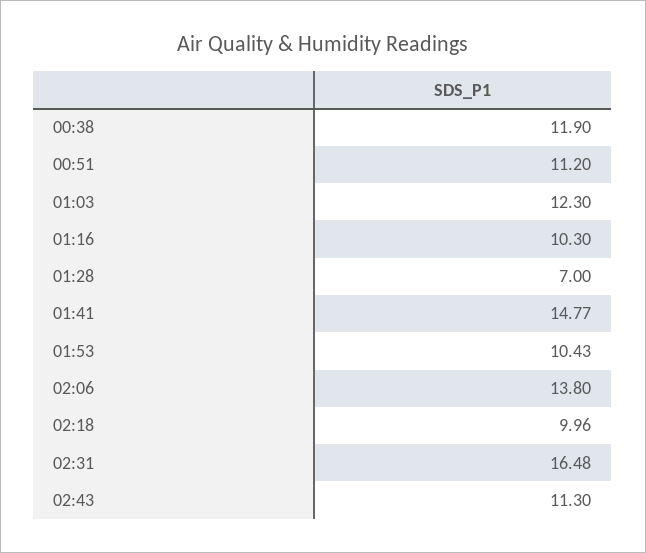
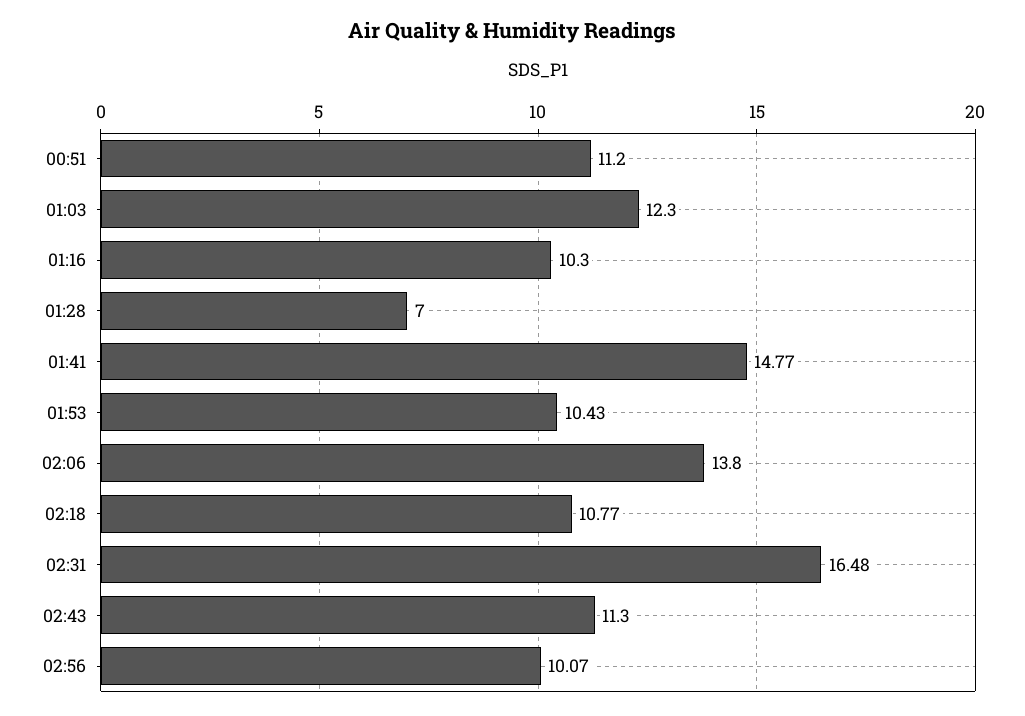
00:38: 11.9 -> none
02:18: 9.96 -> 10.77
02:56: none -> 10.07

